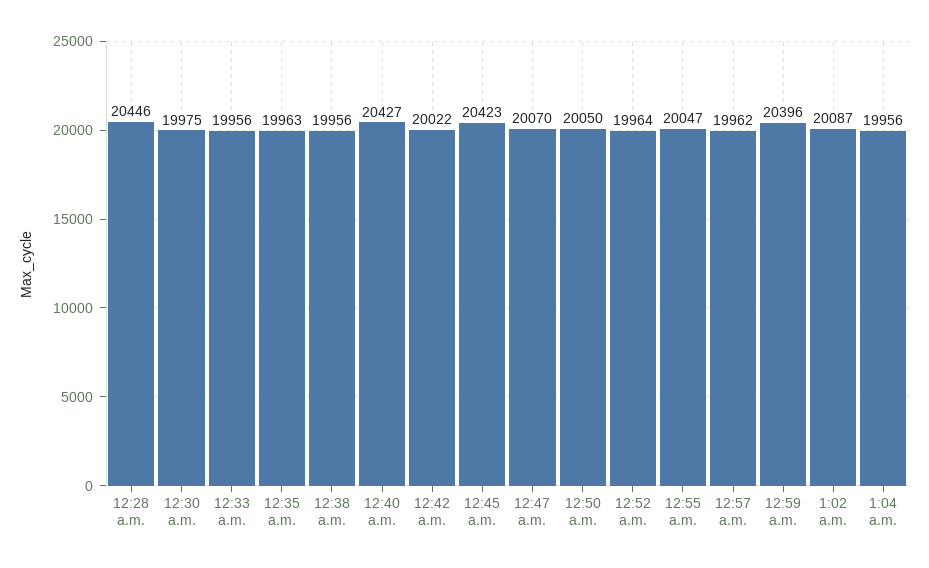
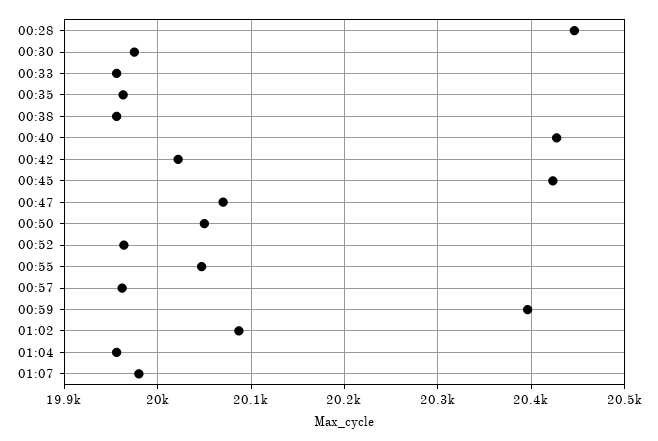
01:07: none -> 19980

